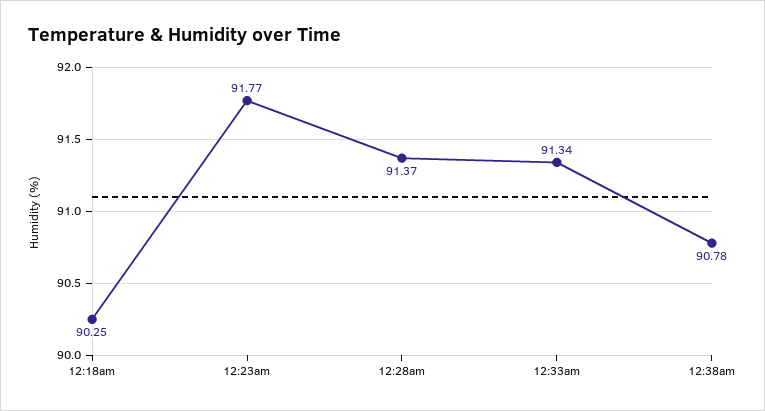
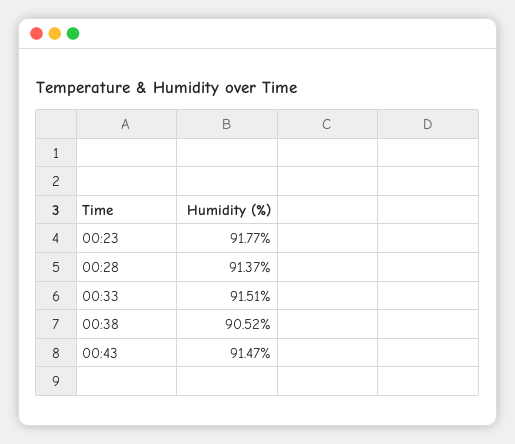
12:18am: 90.25 -> none
12:33am: 91.34 -> 91.51
12:38am: 90.78 -> 90.52
00:43: none -> 91.47

